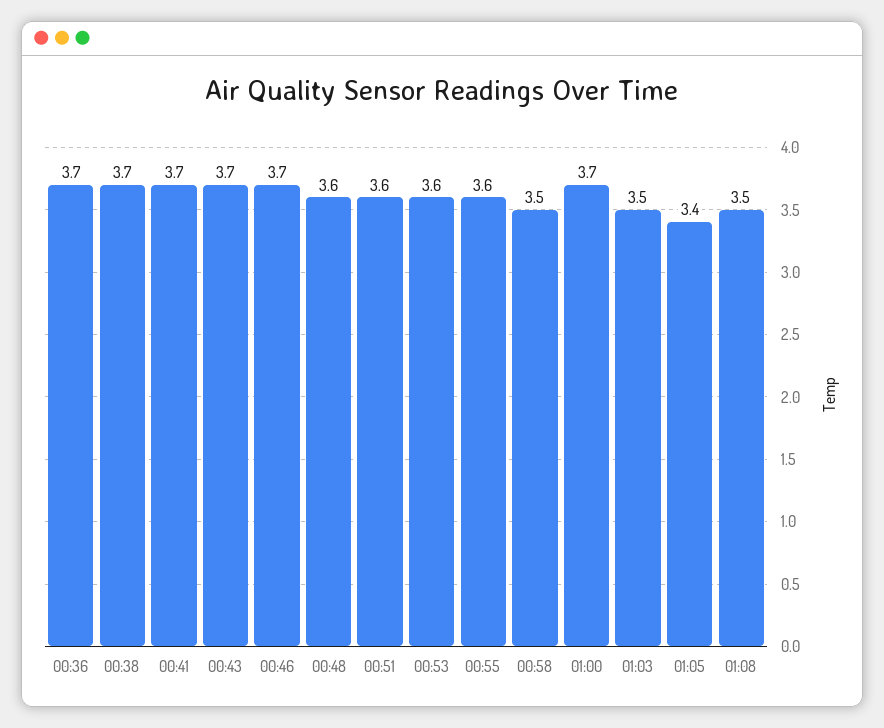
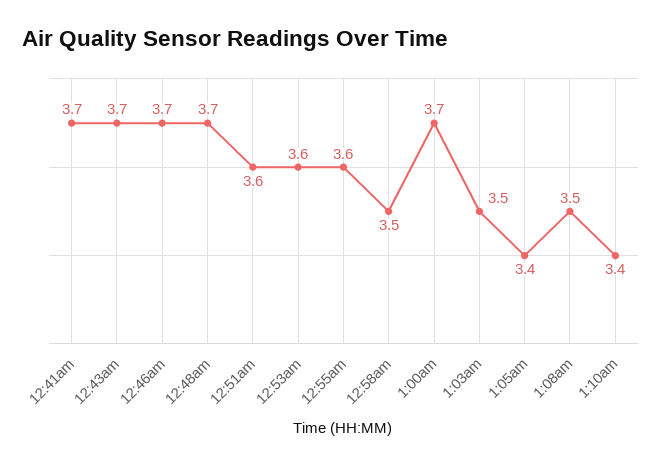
00:36: 3.7 -> none
00:38: 3.7 -> none
00:48: 3.6 -> 3.7
1:10am: none -> 3.4

